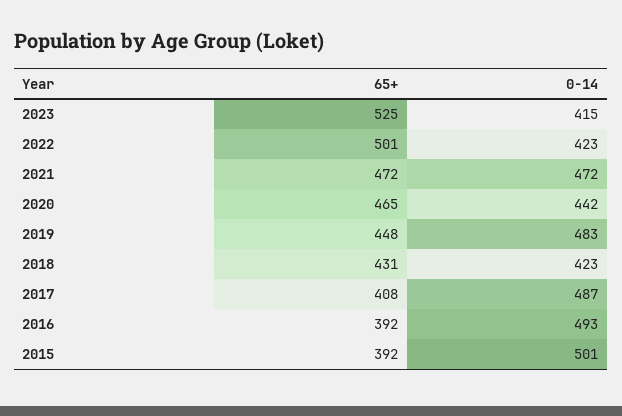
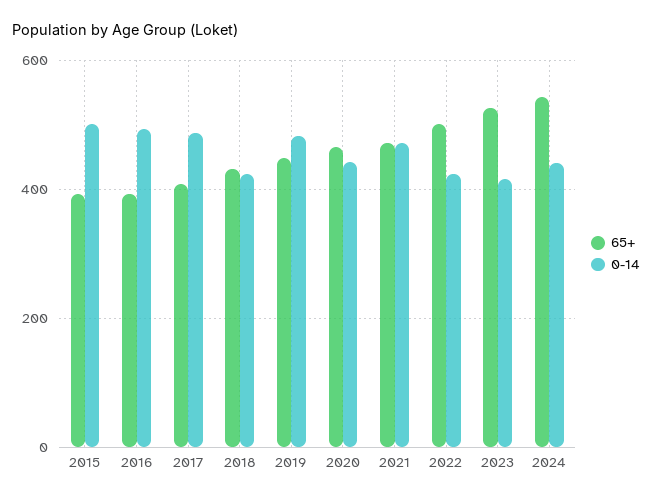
65+, 2024: none -> 540
0-14, 2024: none -> 440

